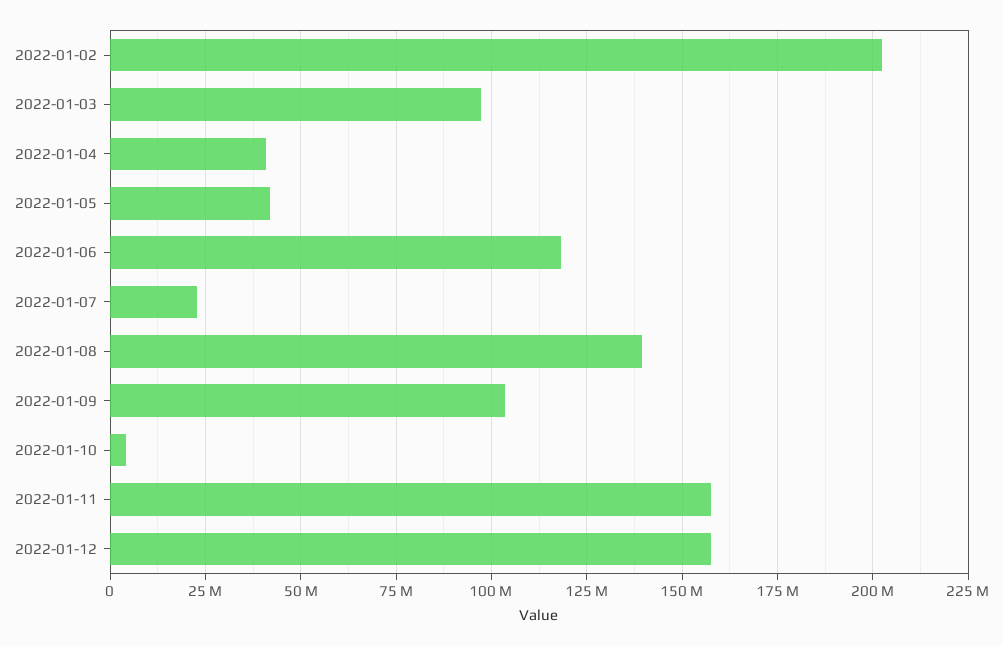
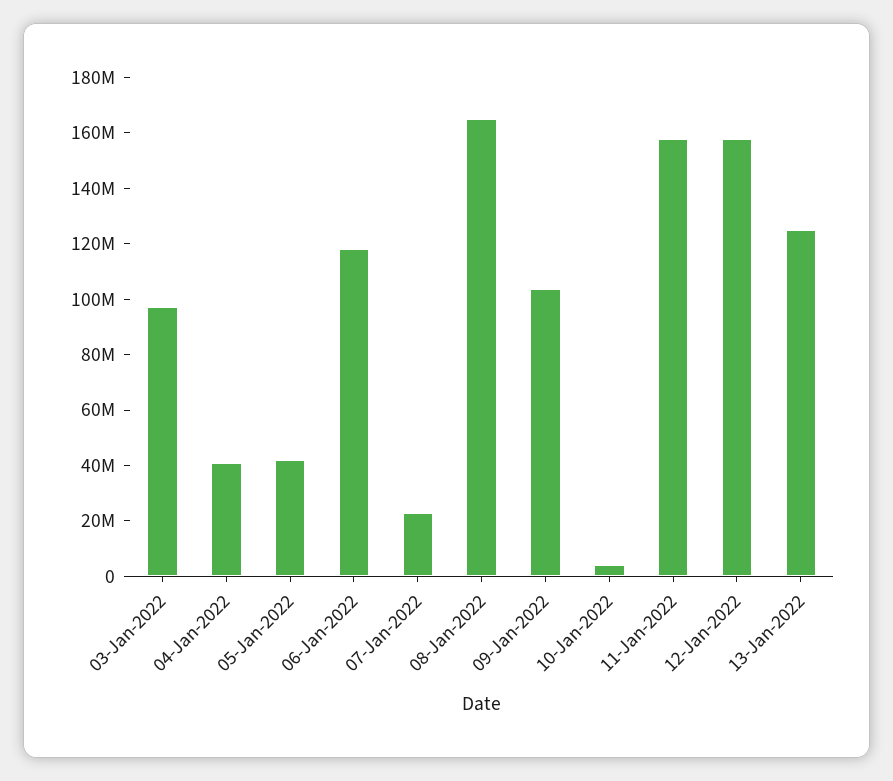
2022-01-02: 202500000 -> none
2022-01-08: 140000000 -> 165000000
13-Jan-2022: none -> 125000000

